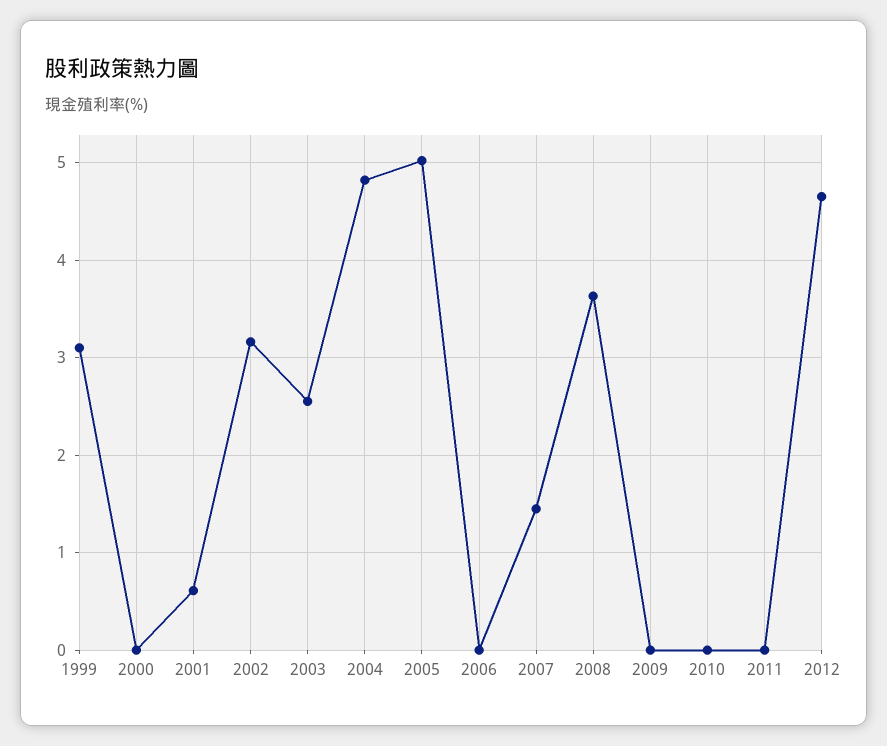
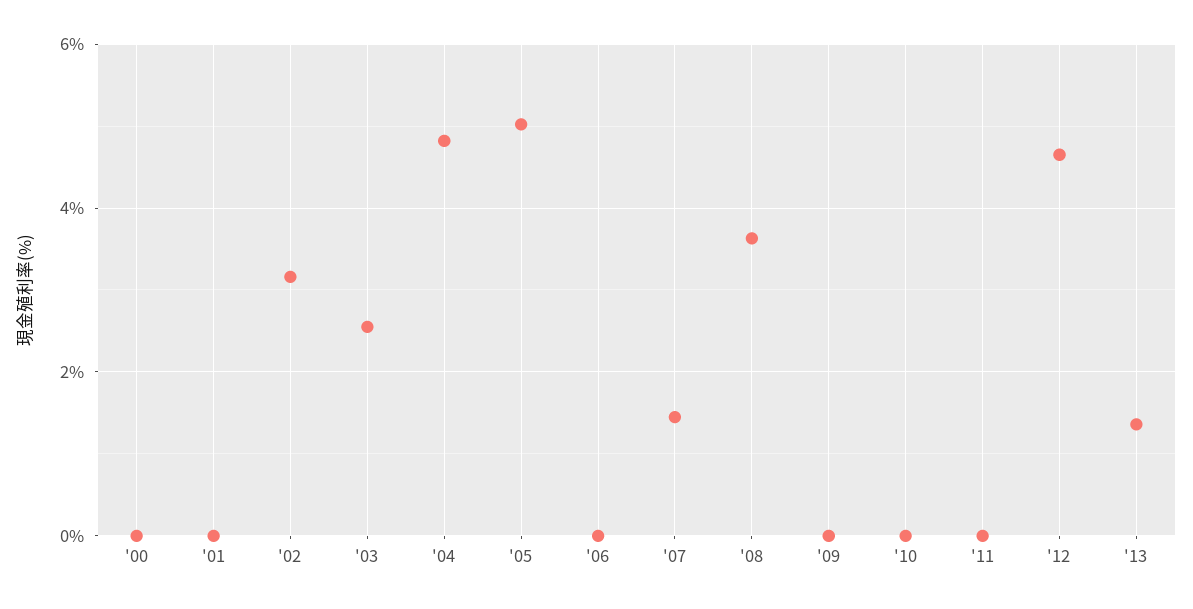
1999: 3.1 -> none
2001: 0.6 -> 0
'13: none -> 1.4

